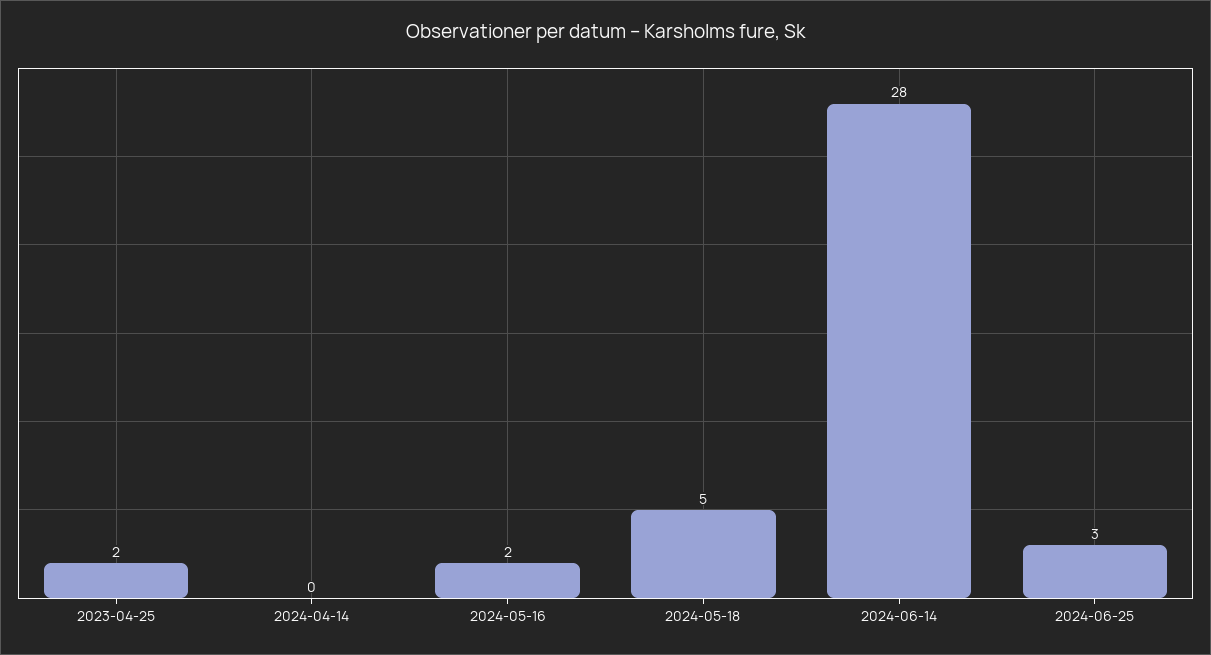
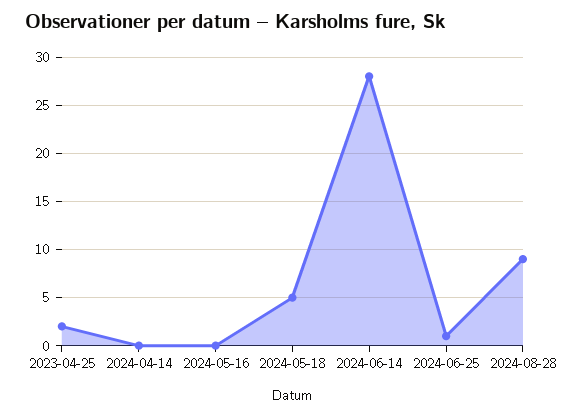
2024-05-16: 2 -> 0
2024-06-25: 3 -> 1
2024-08-28: none -> 9

